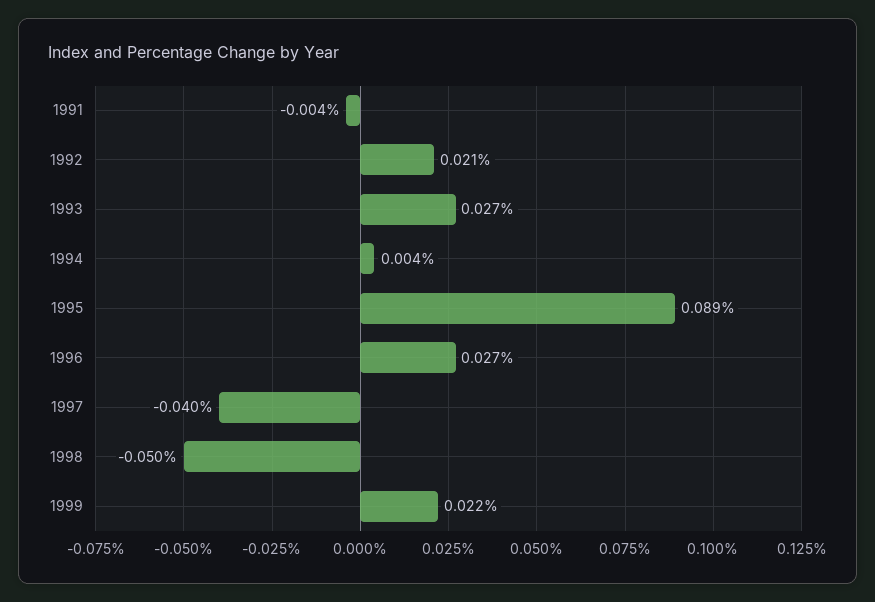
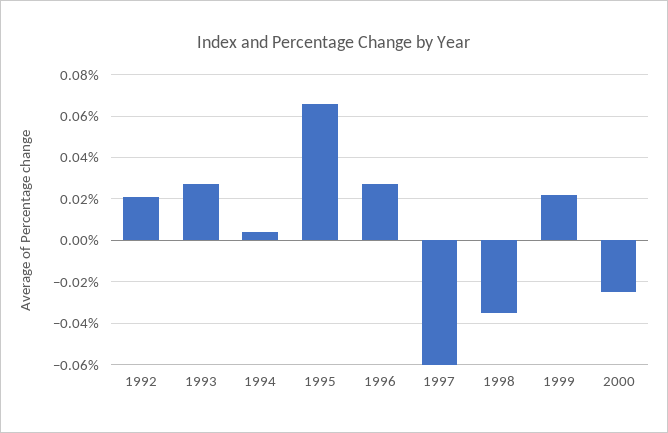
1991: -0.004 -> none
1995: 0.089 -> 0.065
1997: -0.04 -> -0.06
1998: -0.05 -> -0.035
2000: none -> -0.025

